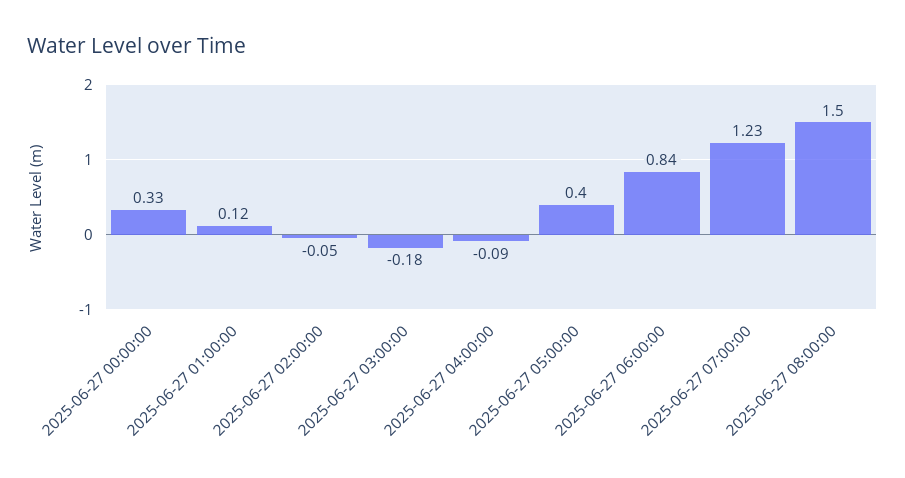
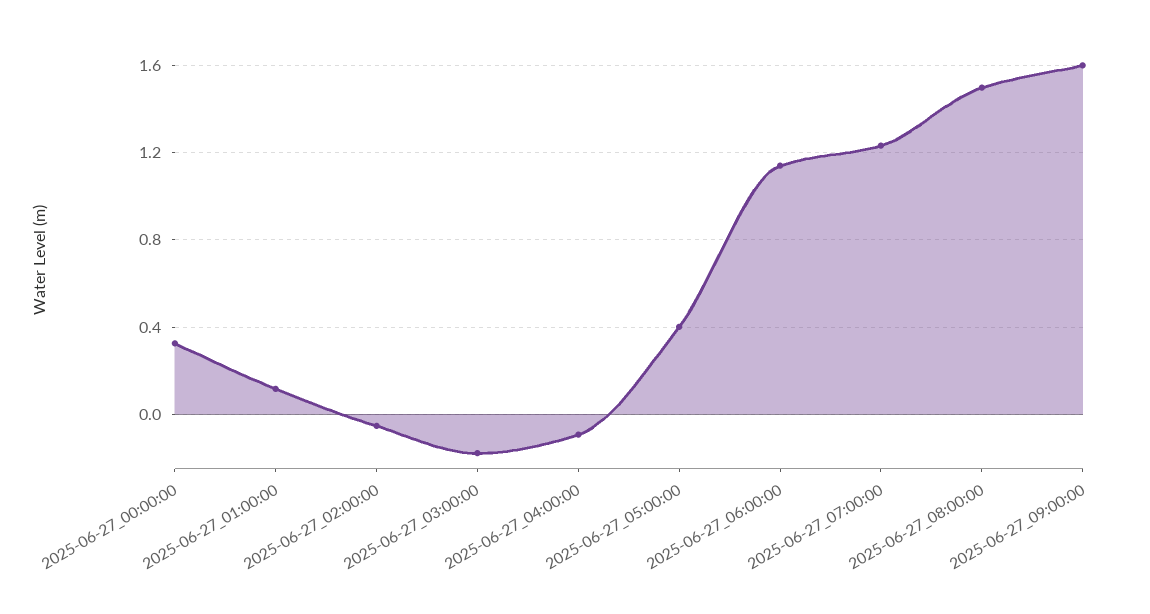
2025-06-27 06:00:00: 0.84 -> 1.15
2025-06-27_09:00:00: none -> 1.6

